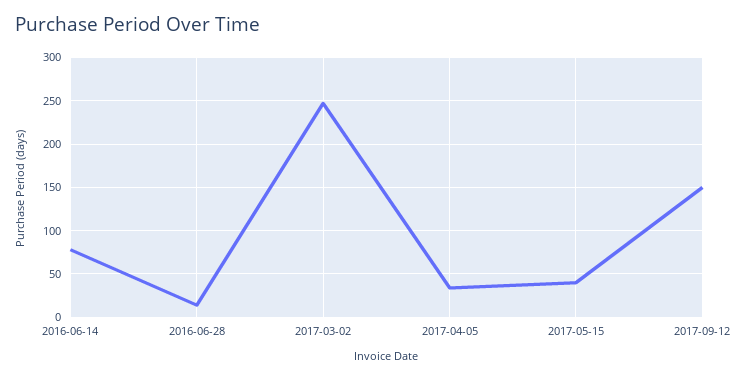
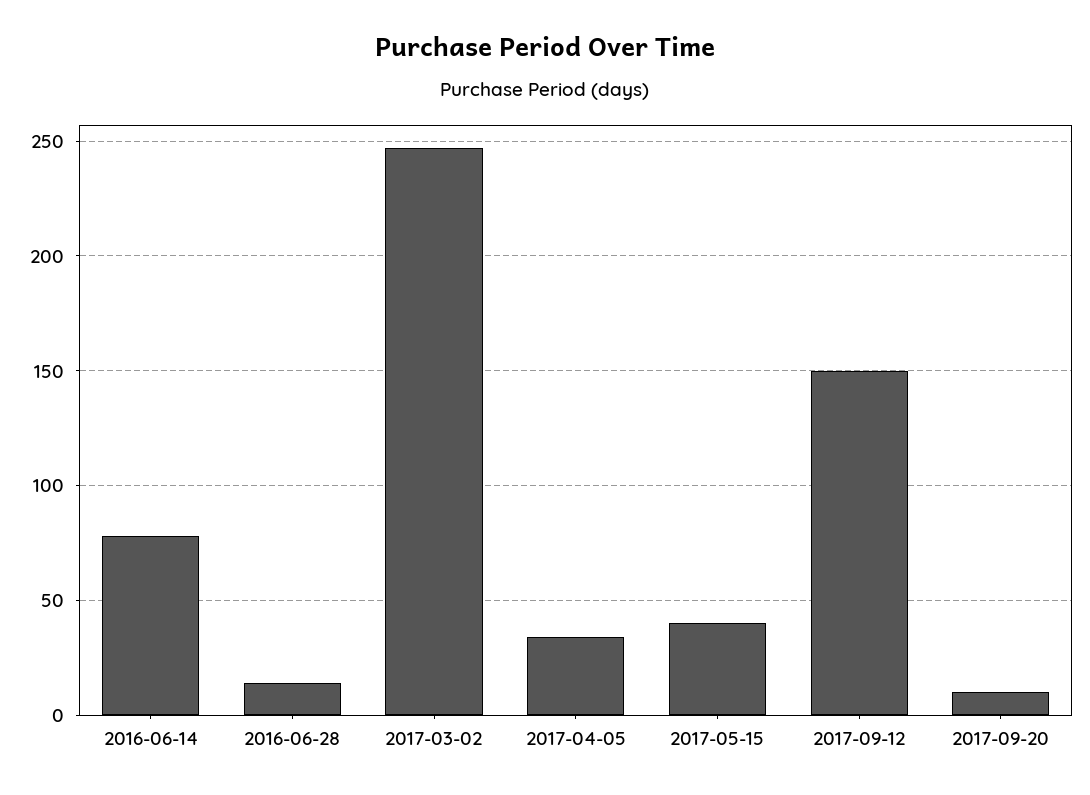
2017-09-20: none -> 10

